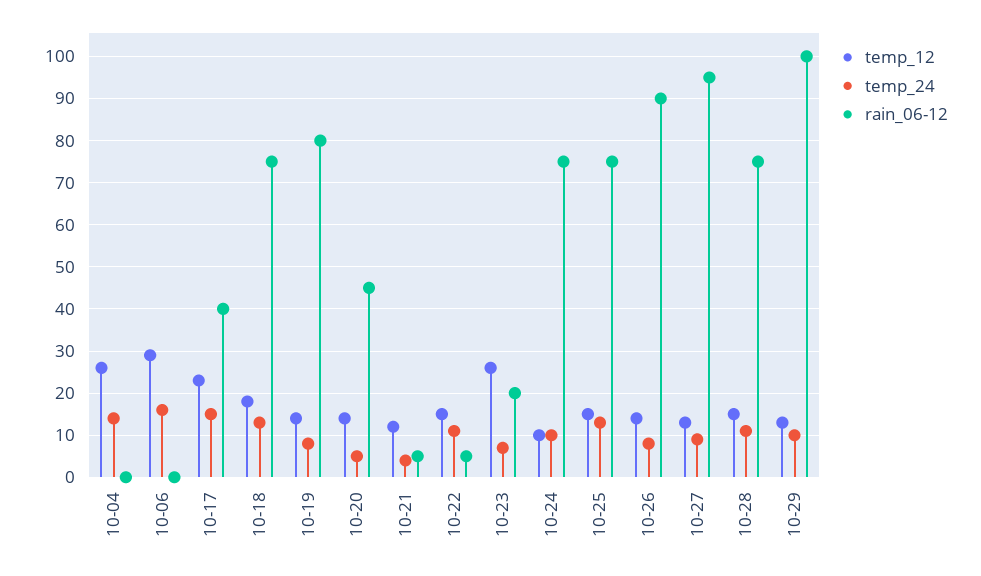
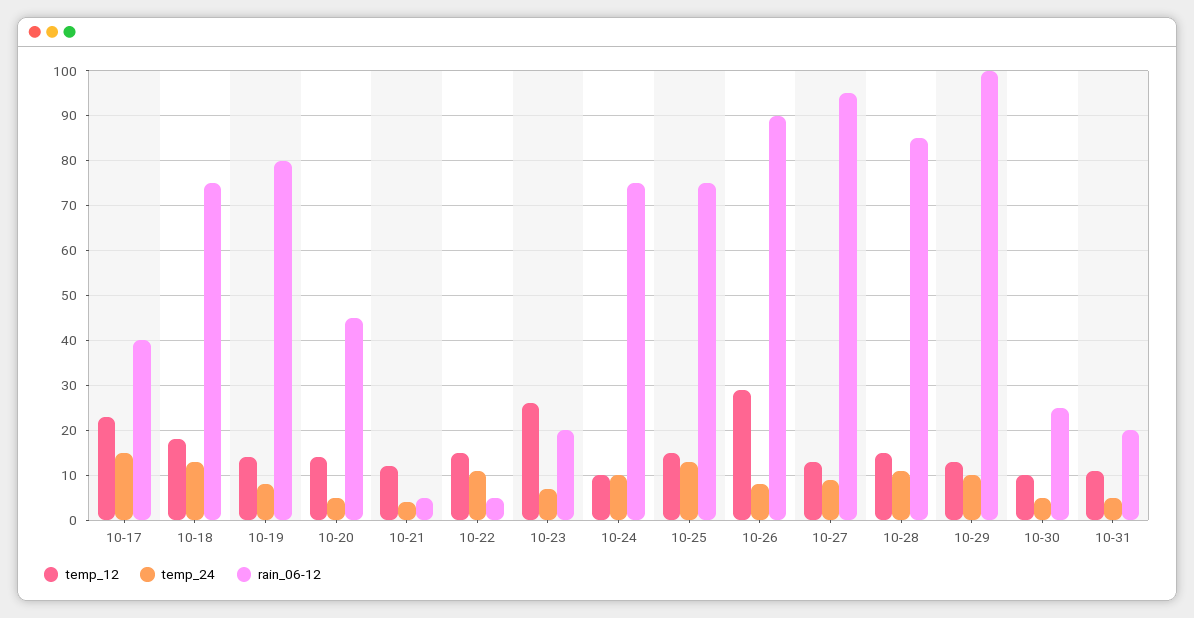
temp_12, 10-04: 25 -> none
temp_24, 10-04: 15 -> none
rain_06-12, 10-04: 0 -> none
temp_12, 10-06: 30 -> none
temp_24, 10-06: 15 -> none
rain_06-12, 10-06: 0 -> none
temp_12, 10-26: 15 -> 30
rain_06-12, 10-28: 75 -> 85
temp_12, 10-30: none -> 10
temp_24, 10-30: none -> 5
rain_06-12, 10-30: none -> 25
temp_12, 10-31: none -> 10
temp_24, 10-31: none -> 5
rain_06-12, 10-31: none -> 20

